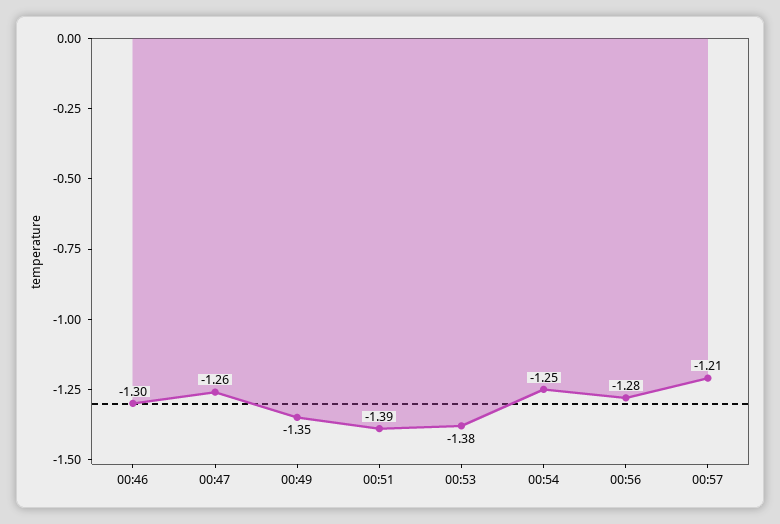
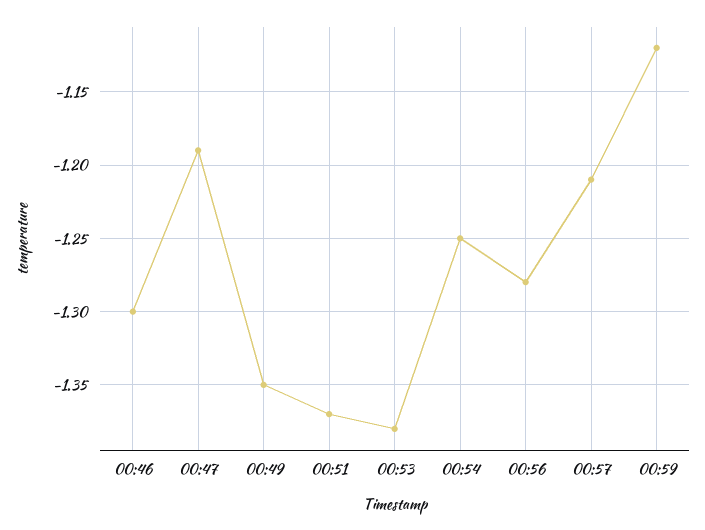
00:47: -1.26 -> -1.19
00:51: -1.39 -> -1.37
00:59: none -> -1.12

